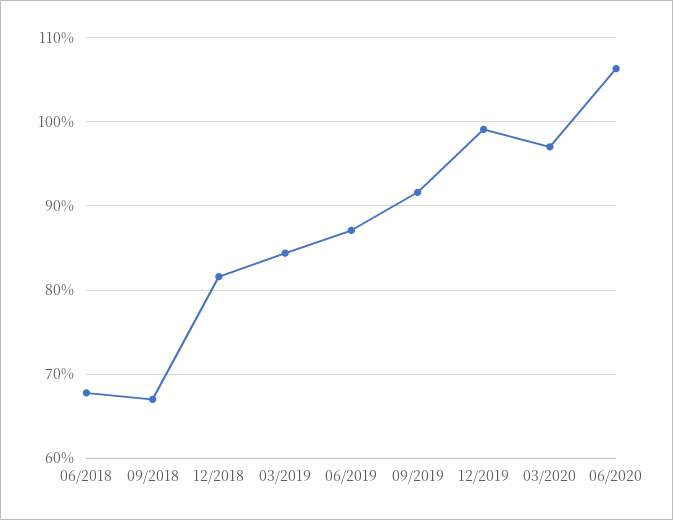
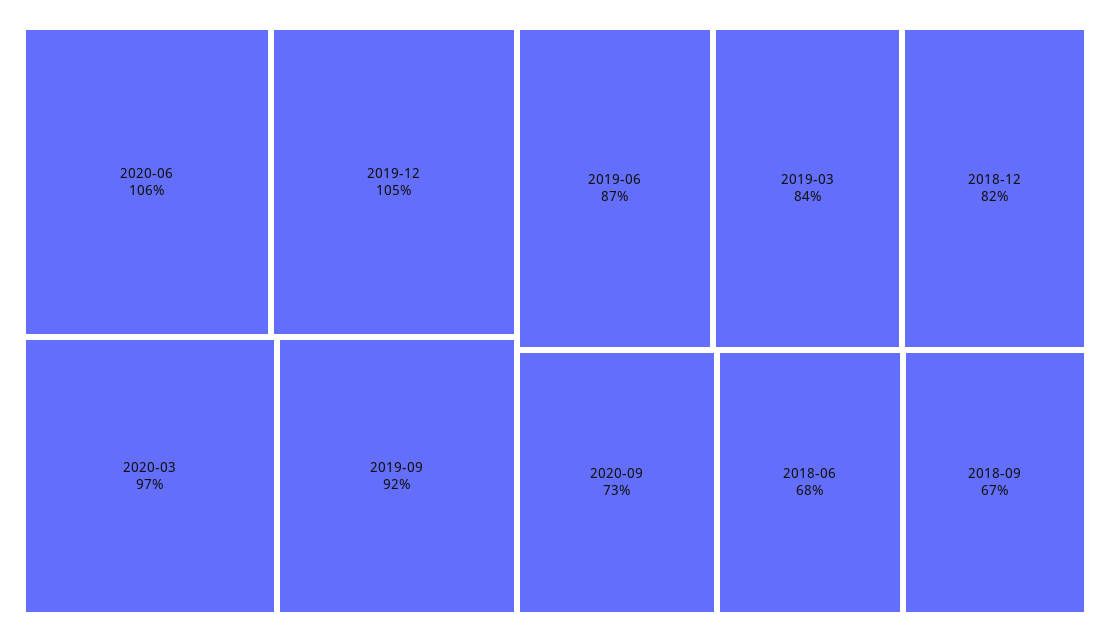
12/2019: 99 -> 105
2020-09: none -> 73

